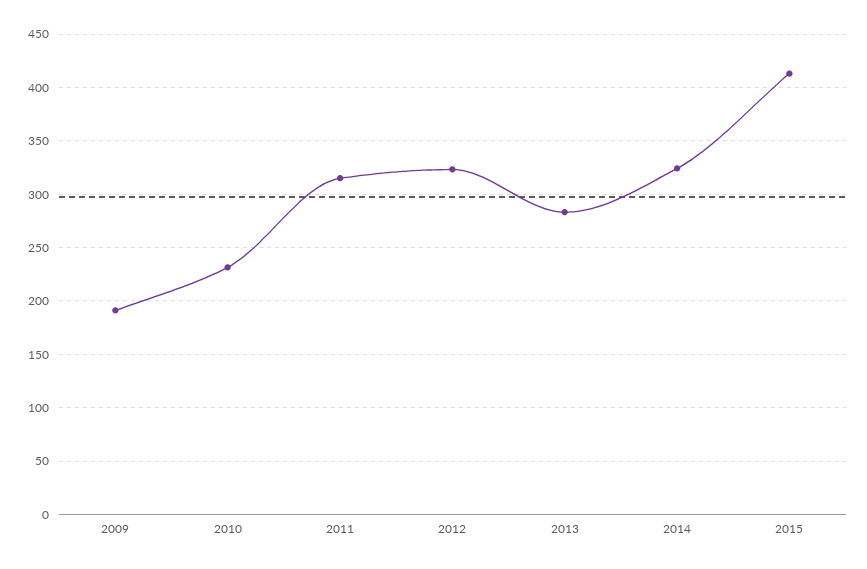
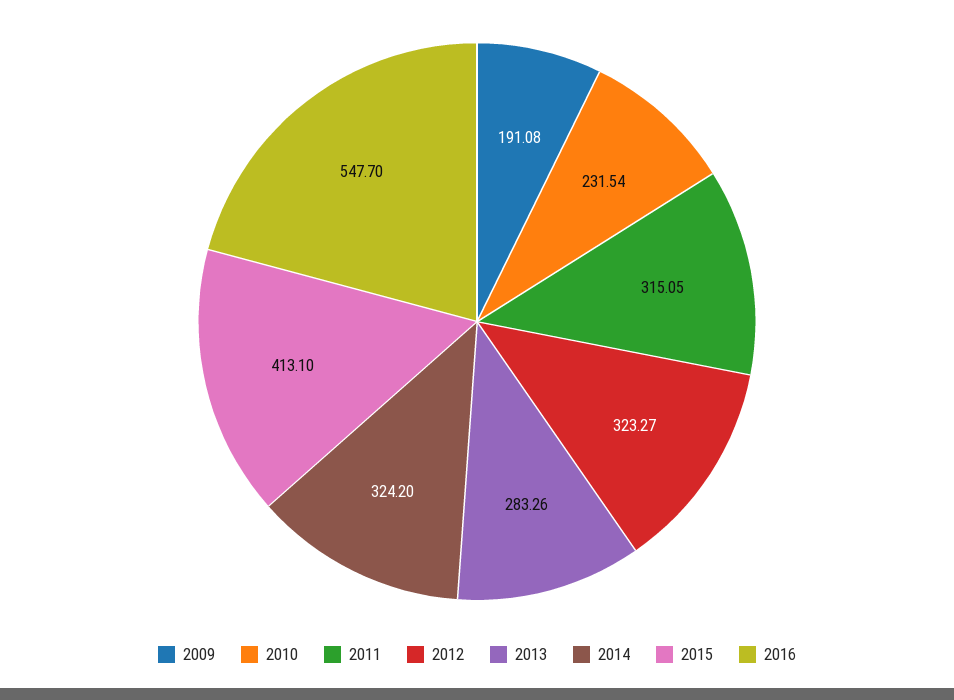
2016: none -> 547.7

